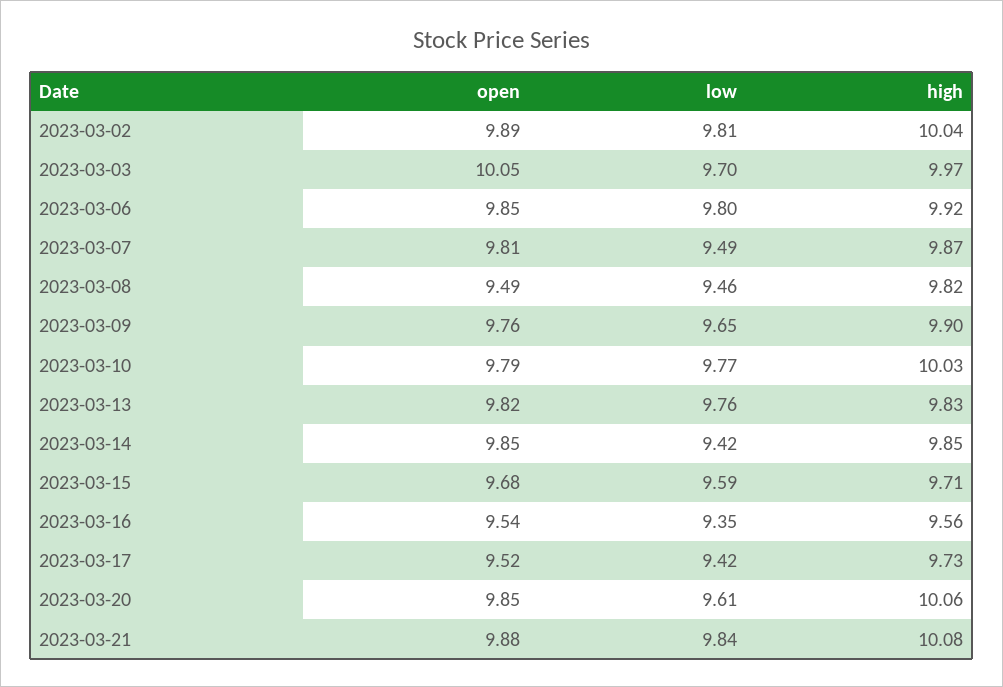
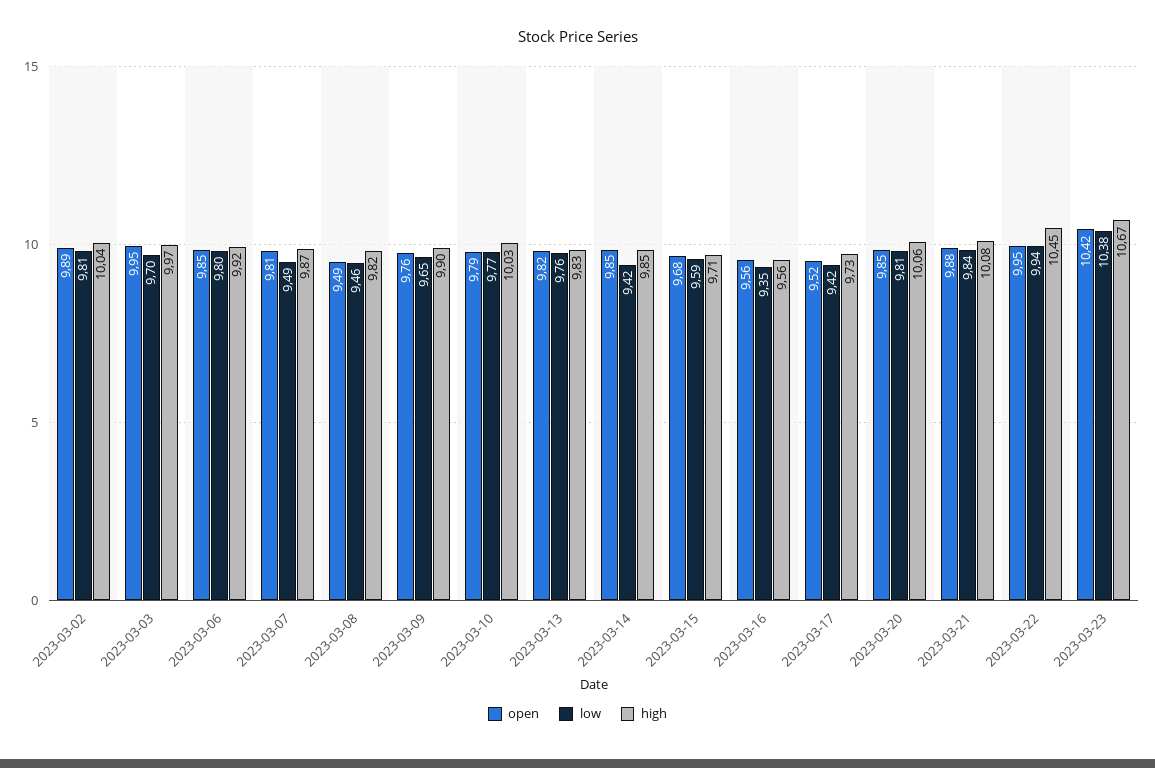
open, 2023-03-03: 10.05 -> 9.95
open, 2023-03-16: 9.54 -> 9.56
low, 2023-03-20: 9.61 -> 9.81
open, 2023-03-22: none -> 9.95
low, 2023-03-22: none -> 9.94
high, 2023-03-22: none -> 10.45
open, 2023-03-23: none -> 10.42
low, 2023-03-23: none -> 10.38
high, 2023-03-23: none -> 10.67

